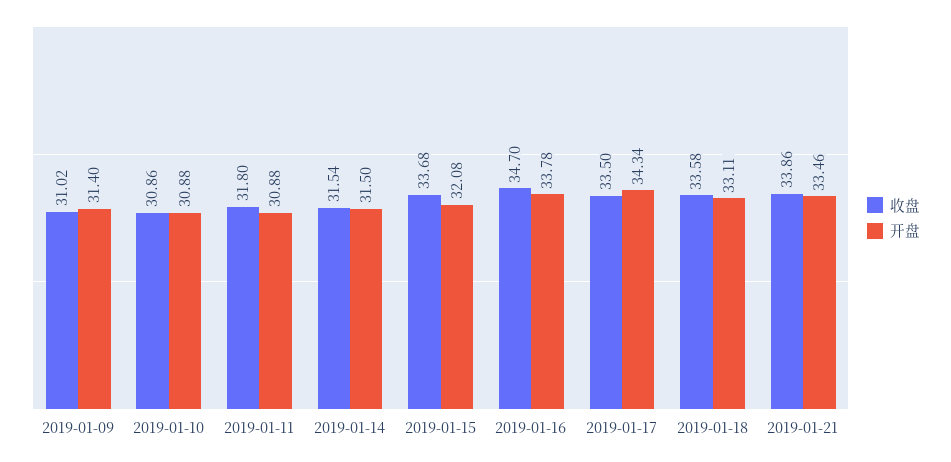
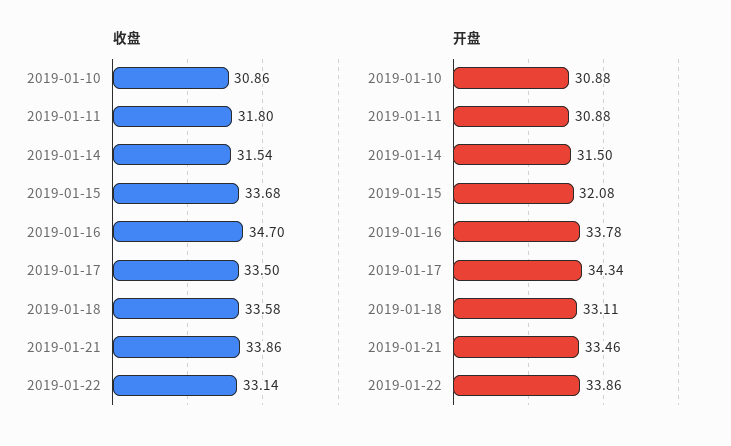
收盘, 2019-01-09: 31.02 -> none
开盘, 2019-01-09: 31.4 -> none
收盘, 2019-01-22: none -> 33.14
开盘, 2019-01-22: none -> 33.86

